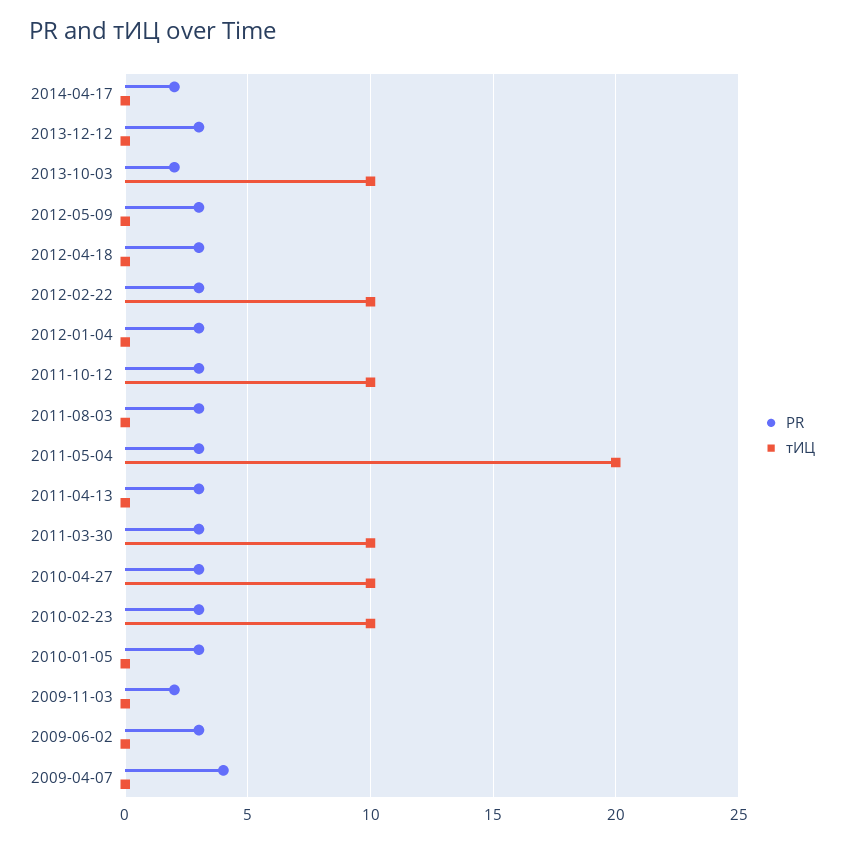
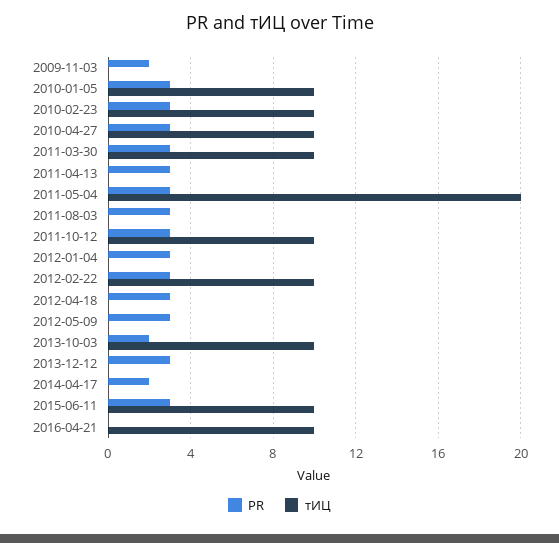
тИЦ, 2010-01-05: 0 -> 10
PR, 2009-06-02: 3 -> none
тИЦ, 2009-06-02: 0 -> none
PR, 2009-04-07: 4 -> none
тИЦ, 2009-04-07: 0 -> none
PR, 2015-06-11: none -> 3
тИЦ, 2015-06-11: none -> 10
PR, 2016-04-21: none -> 0
тИЦ, 2016-04-21: none -> 10

